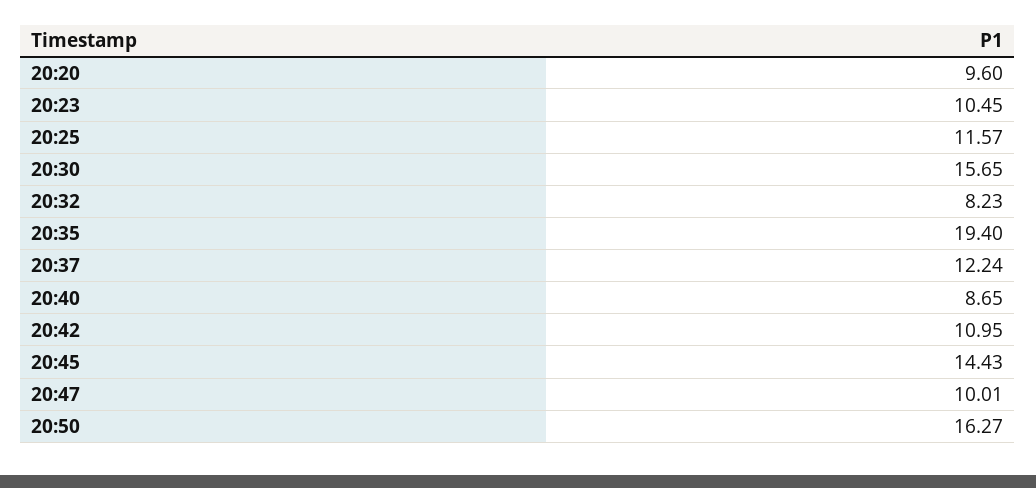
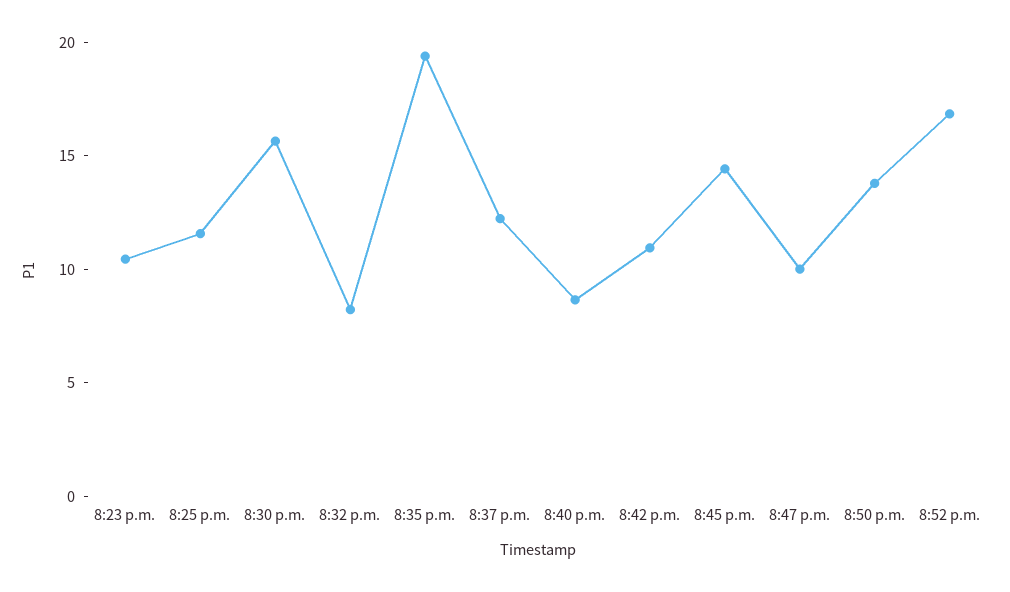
20:20: 9.6 -> none
20:50: 16.27 -> 14
8:52 p.m.: none -> 17

